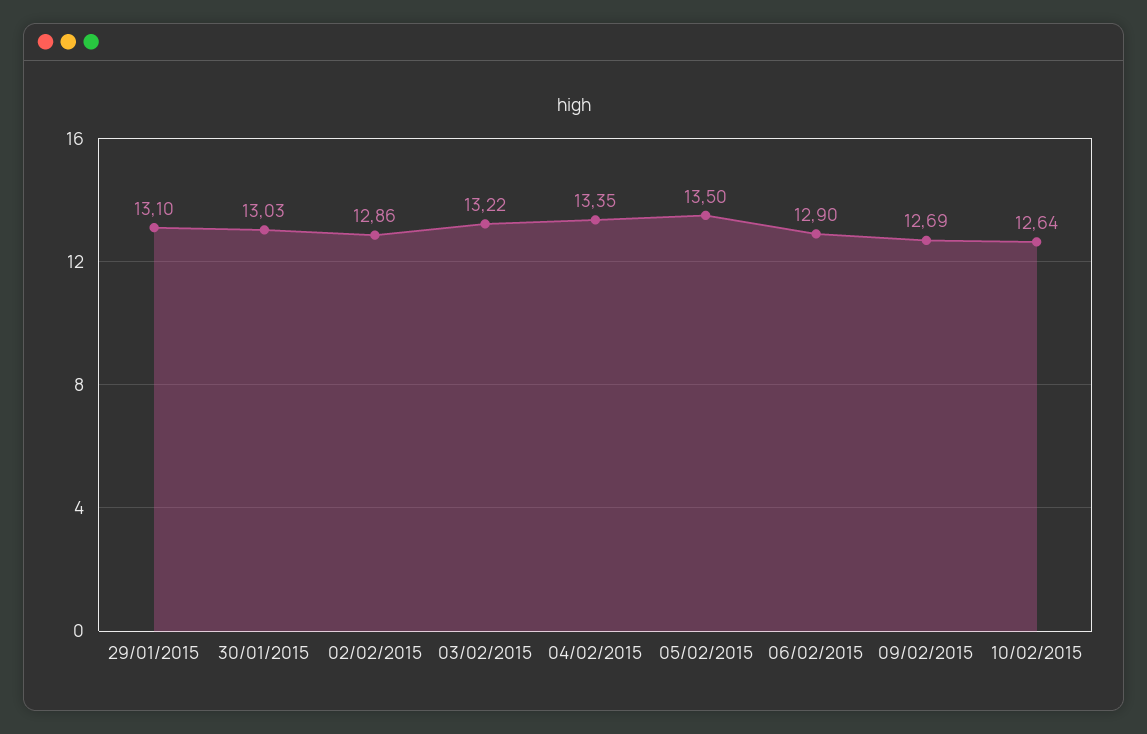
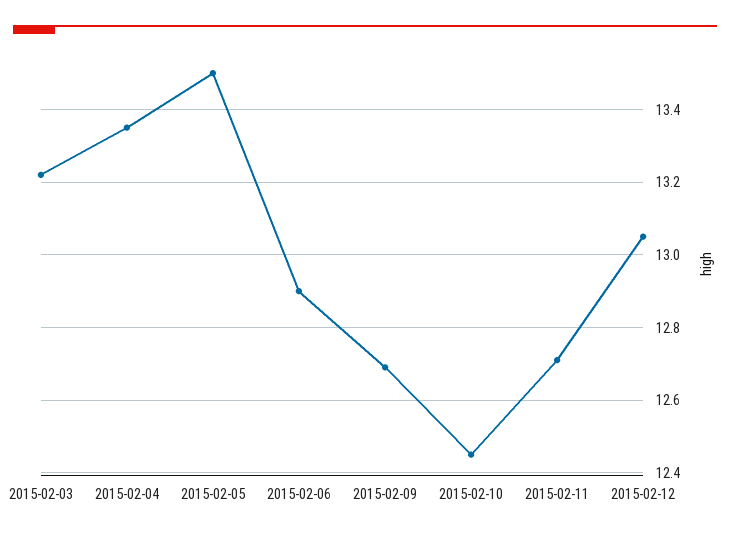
29/01/2015: 13.1 -> none
30/01/2015: 13.03 -> none
02/02/2015: 12.86 -> none
10/02/2015: 12.64 -> 12.45
2015-02-11: none -> 12.7
2015-02-12: none -> 13.05

